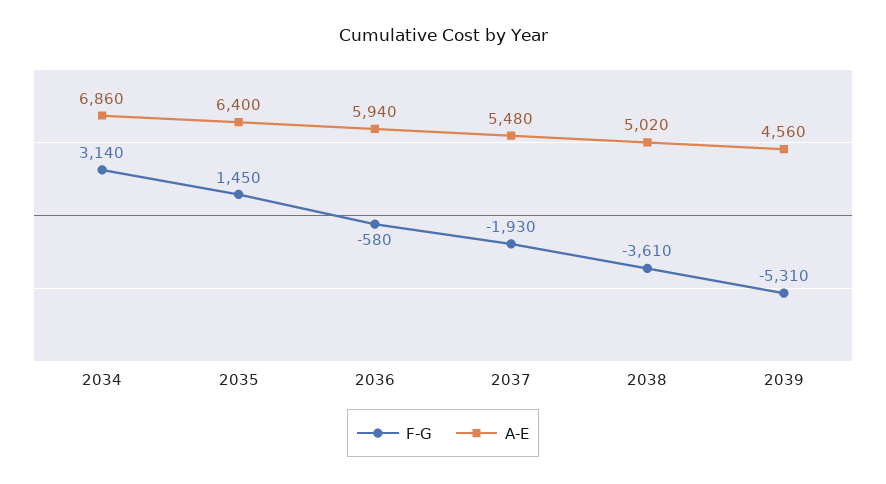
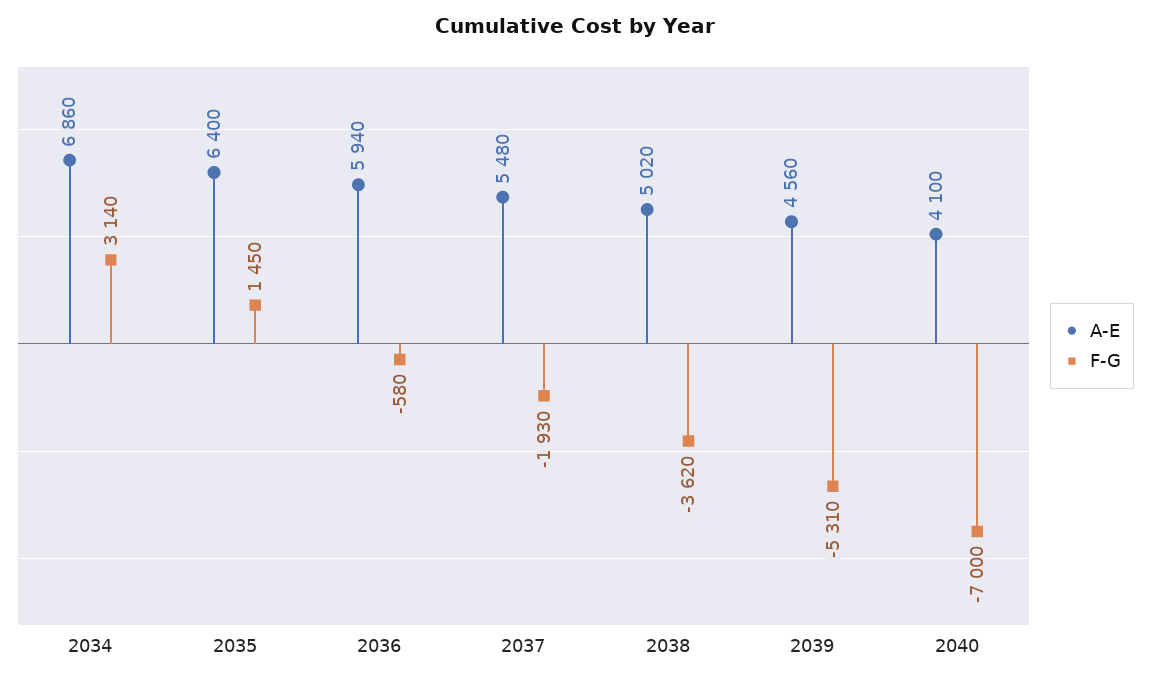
F-G, 2038: -3610 -> -3620
A-E, 2040: none -> 4100
F-G, 2040: none -> -7000

